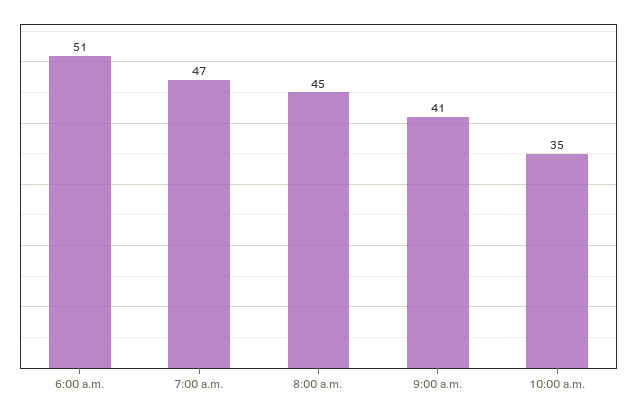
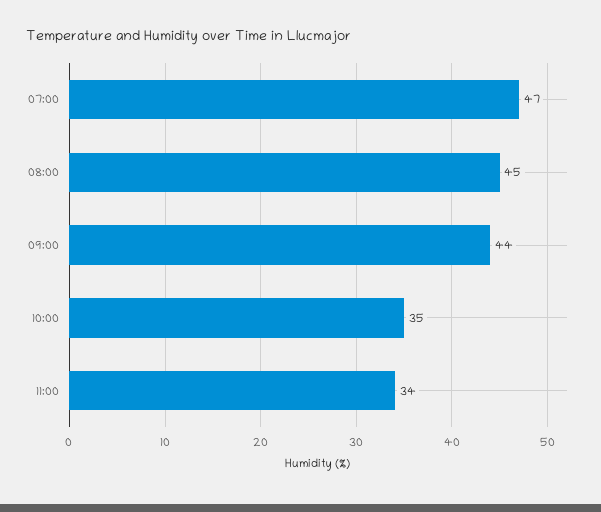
6:00 a.m.: 51 -> none
9:00 a.m.: 41 -> 44
11:00: none -> 34

